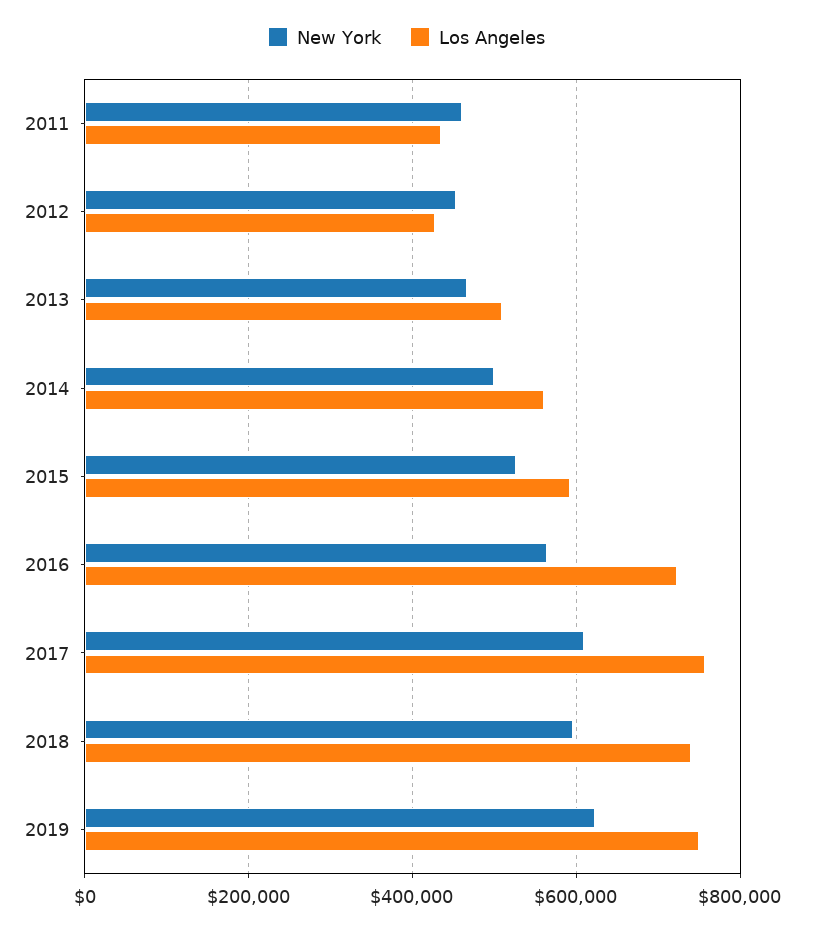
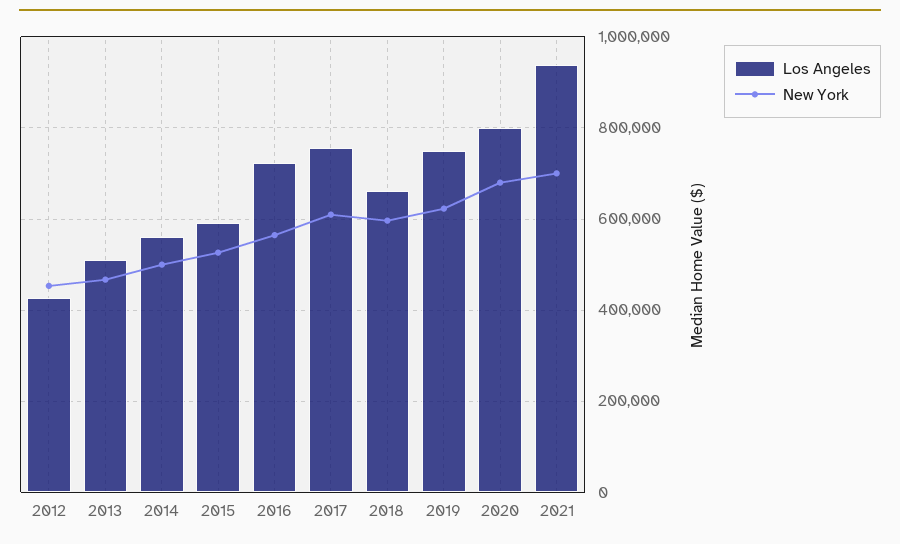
New York, 2011: 460000 -> none
Los Angeles, 2011: 440000 -> none
Los Angeles, 2018: 740000 -> 660000
Los Angeles, 2020: none -> 800000
New York, 2020: none -> 680000
Los Angeles, 2021: none -> 940000
New York, 2021: none -> 700000

